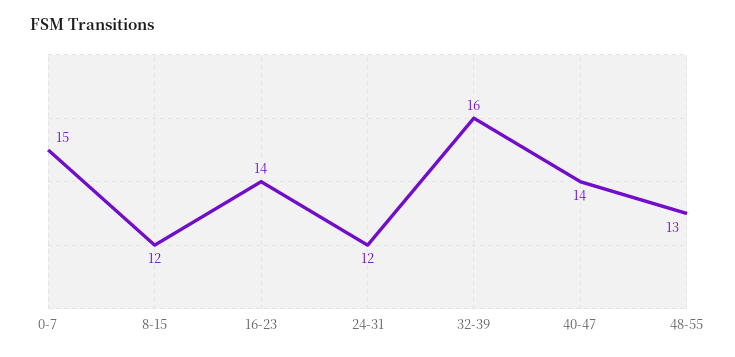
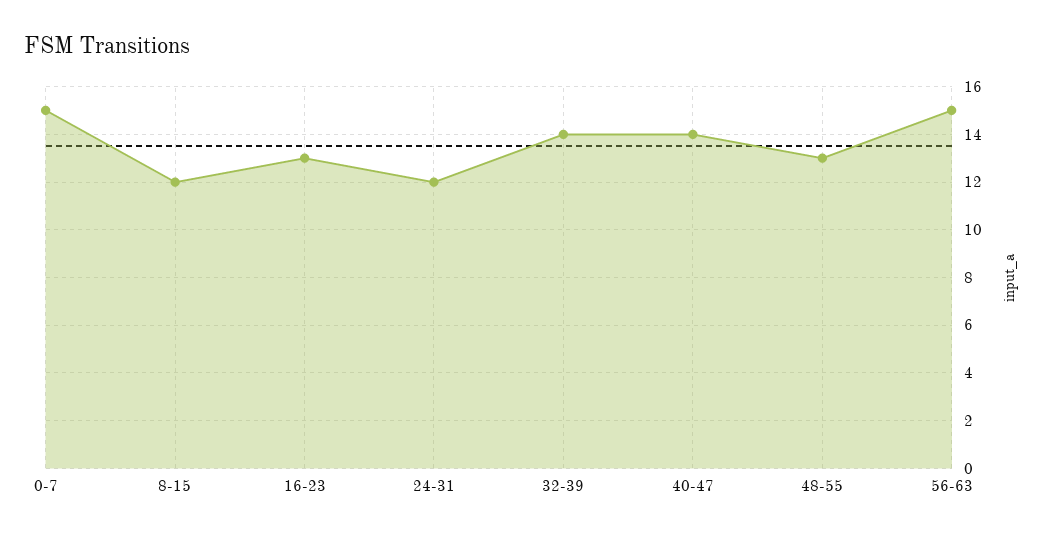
16-23: 14 -> 13
32-39: 16 -> 14
56-63: none -> 15

